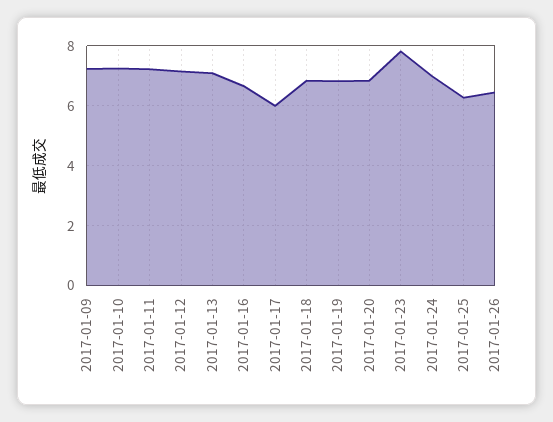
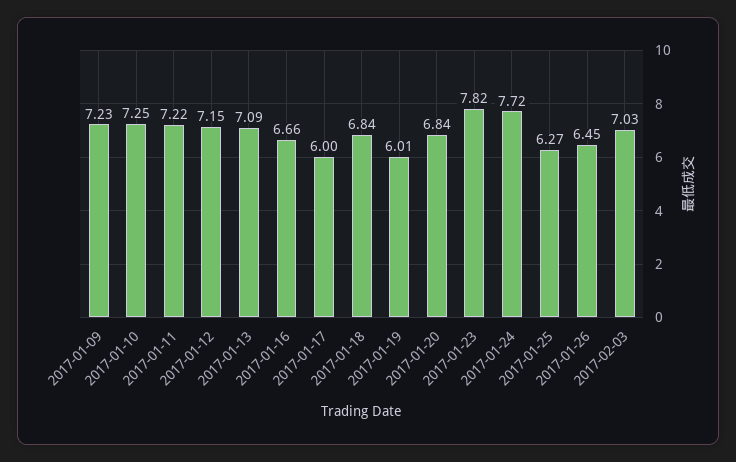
2017-01-19: 6.75 -> 6.01
2017-01-24: 7 -> 7.72
2017-02-03: none -> 7.03

